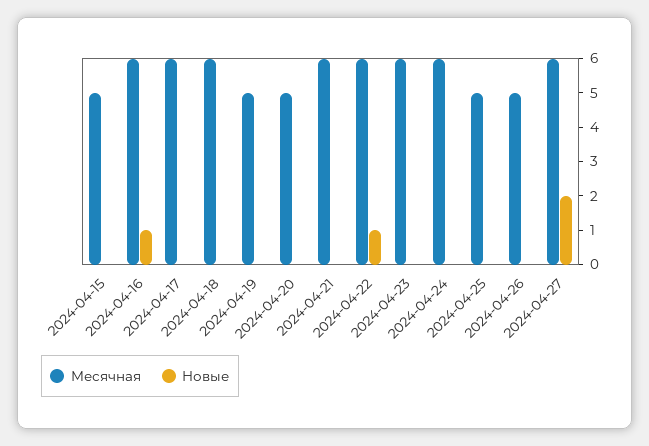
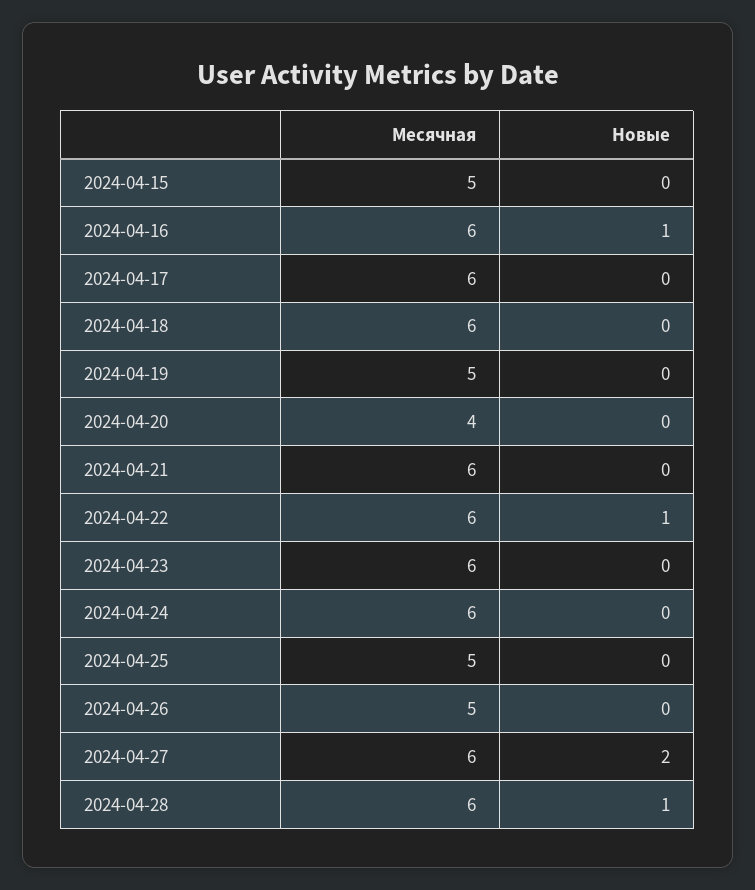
Месячная, 2024-04-20: 5 -> 4
Месячная, 2024-04-28: none -> 6
Новые, 2024-04-28: none -> 1

